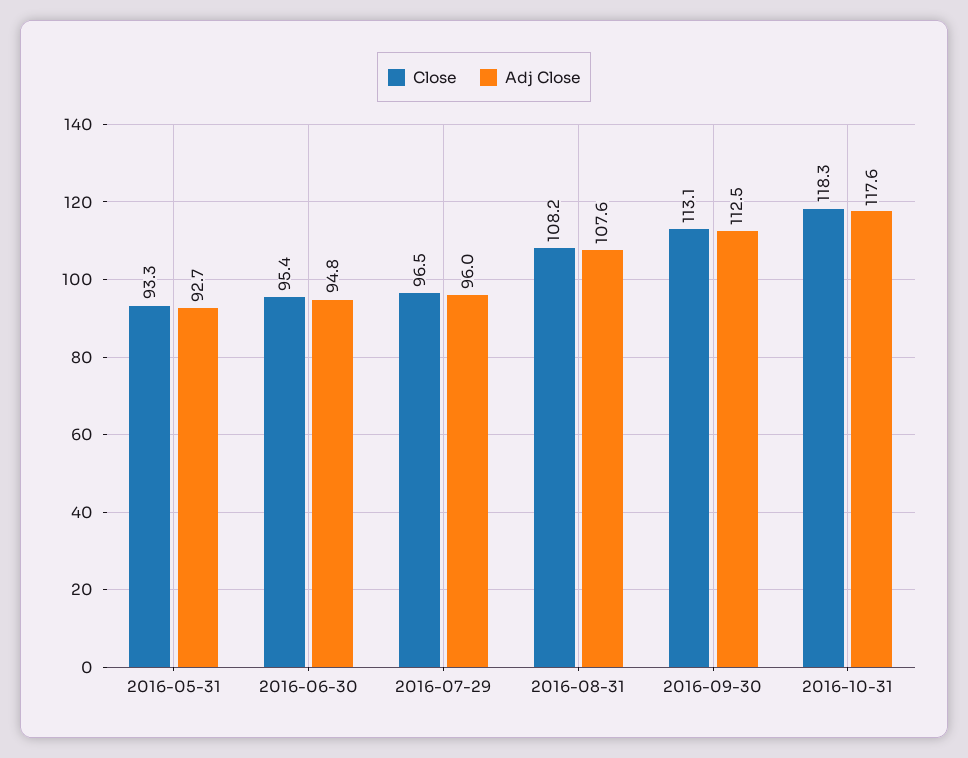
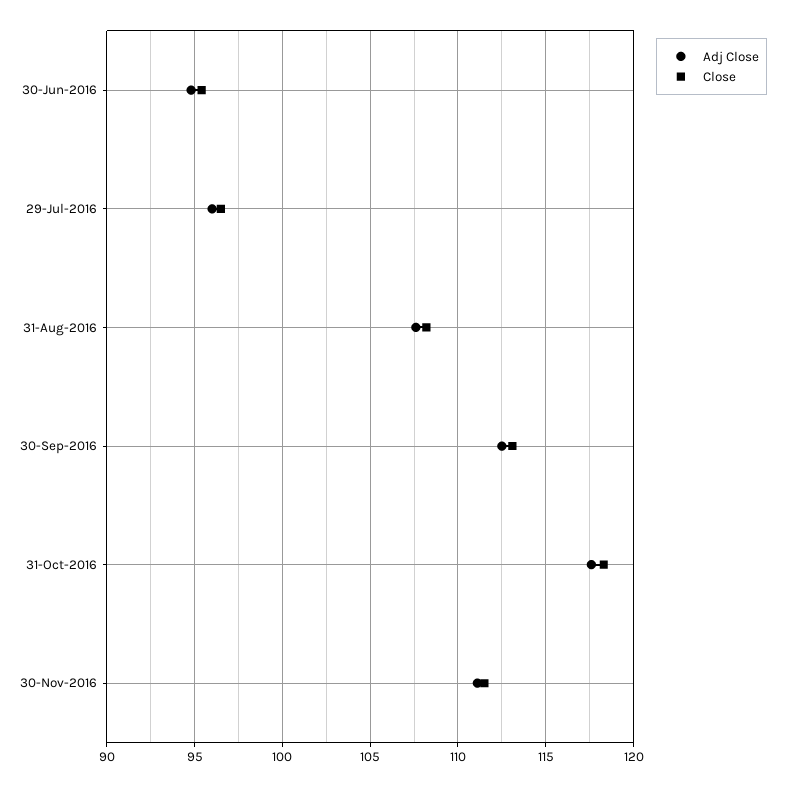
Close, 2016-05-31: 93.3 -> none
Adj Close, 2016-05-31: 92.7 -> none
Adj Close, 30-Nov-2016: none -> 111
Close, 30-Nov-2016: none -> 111.5

